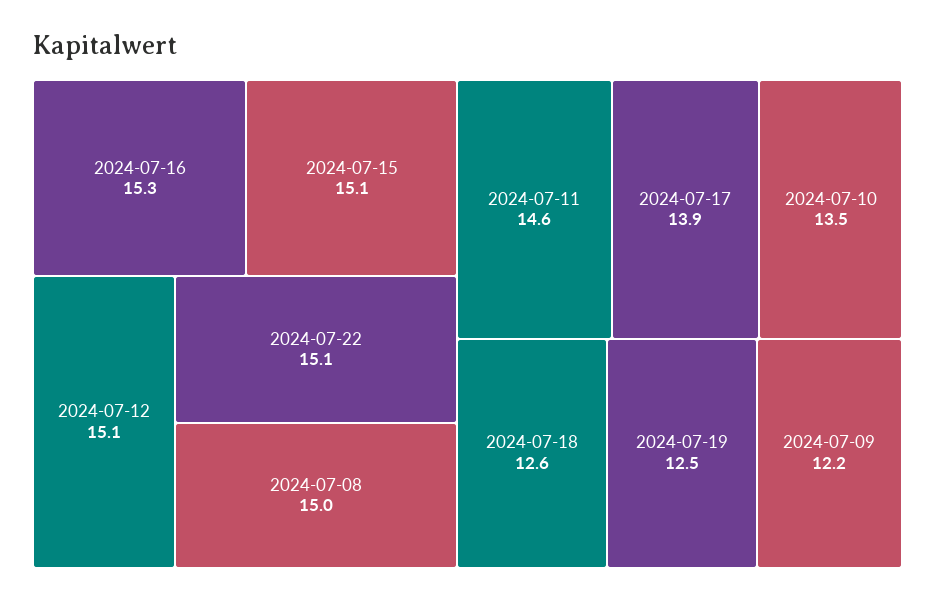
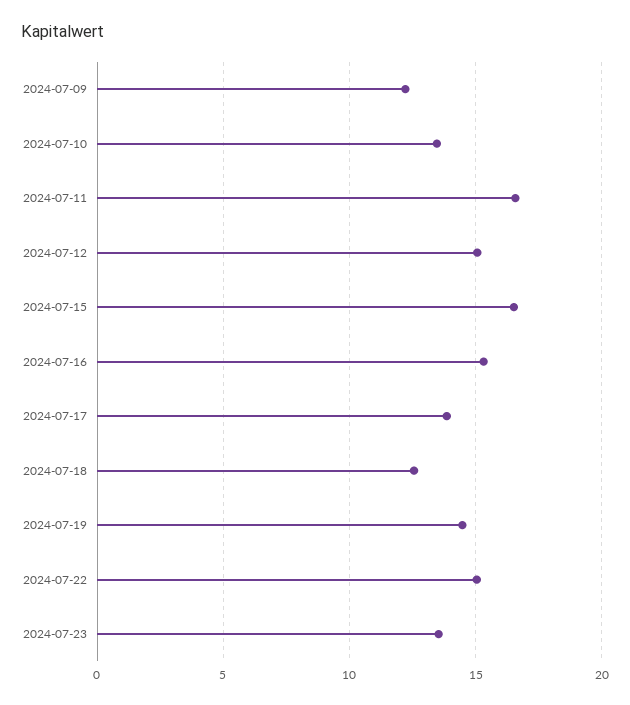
2024-07-15: 15.1 -> 16.5
2024-07-08: 15 -> none
2024-07-11: 14.6 -> 16.5
2024-07-19: 12.5 -> 14.5
2024-07-23: none -> 13.5

